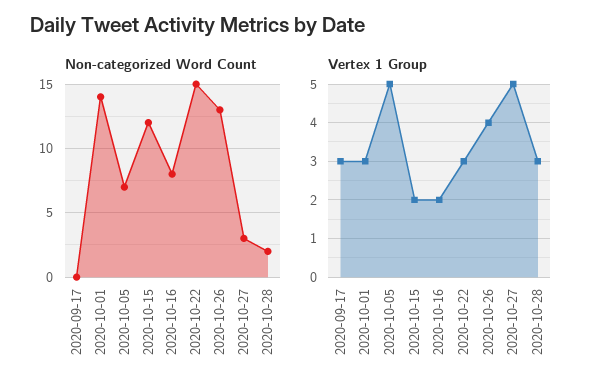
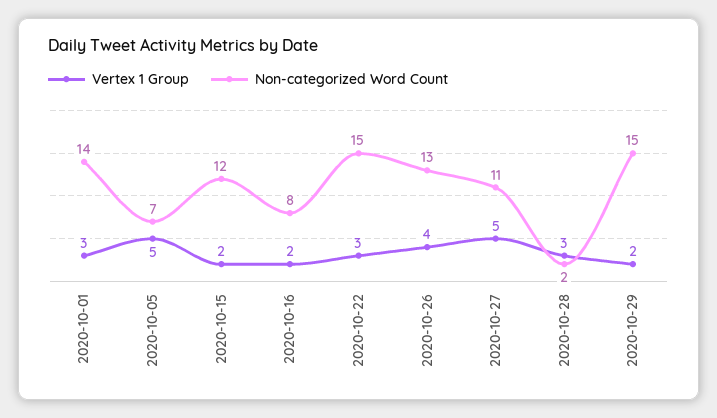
Non-categorized Word Count, 2020-09-17: 0 -> none
Non-categorized Word Count, 2020-10-27: 3 -> 11
Vertex 1 Group, 2020-09-17: 3 -> none
Vertex 1 Group, 2020-10-29: none -> 2
Non-categorized Word Count, 2020-10-29: none -> 15

